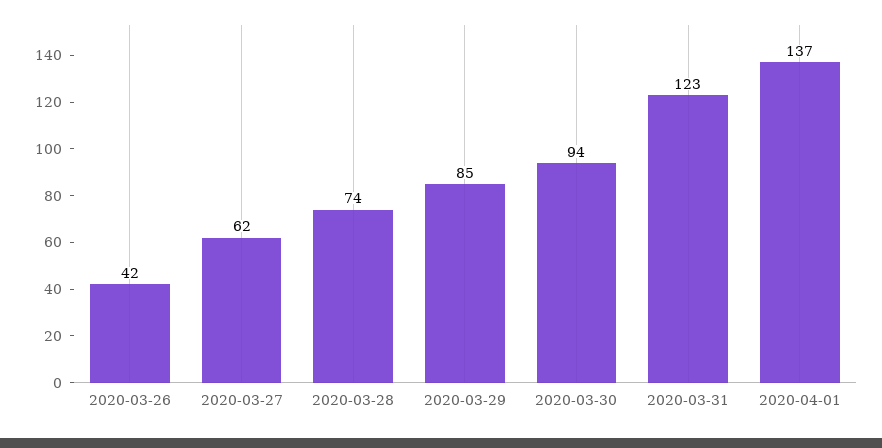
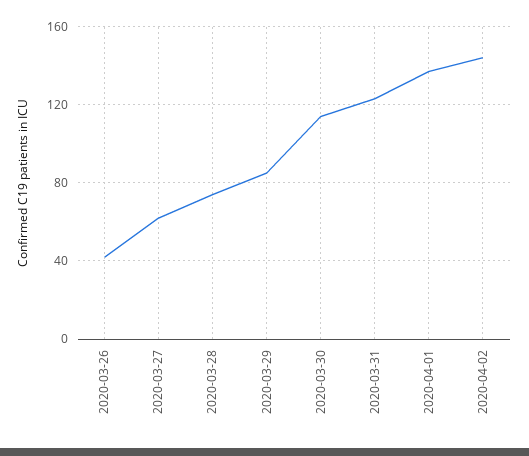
2020-03-30: 94 -> 115
2020-04-02: none -> 145

